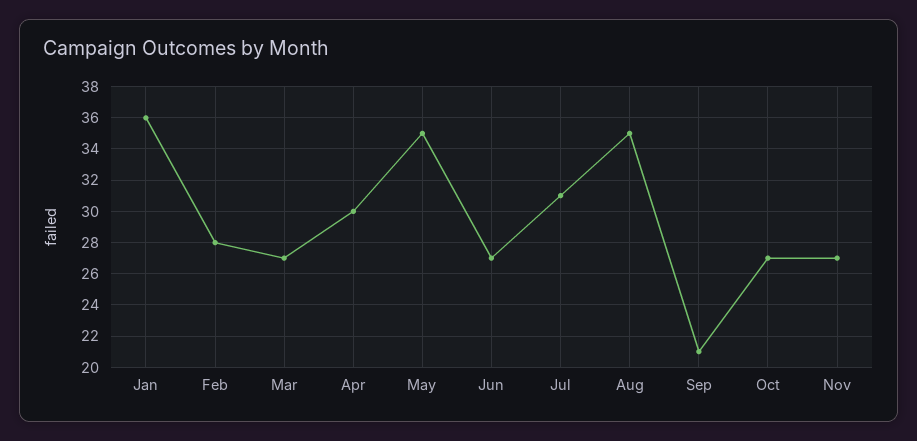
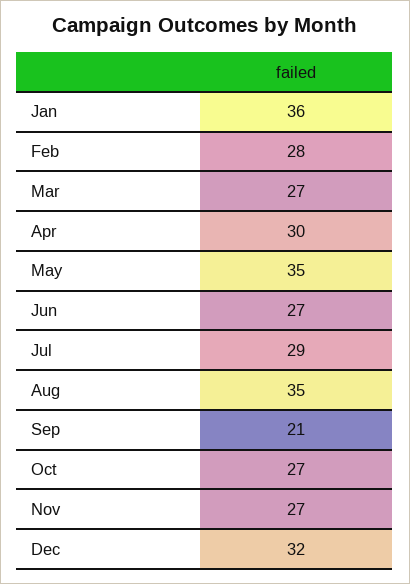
Jul: 31 -> 29
Dec: none -> 32

